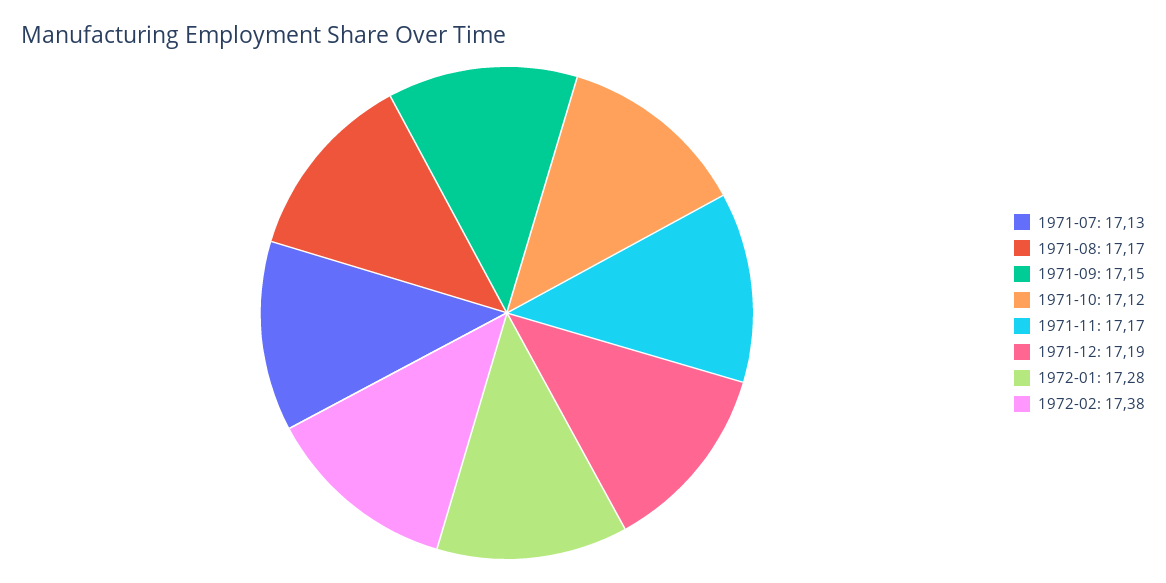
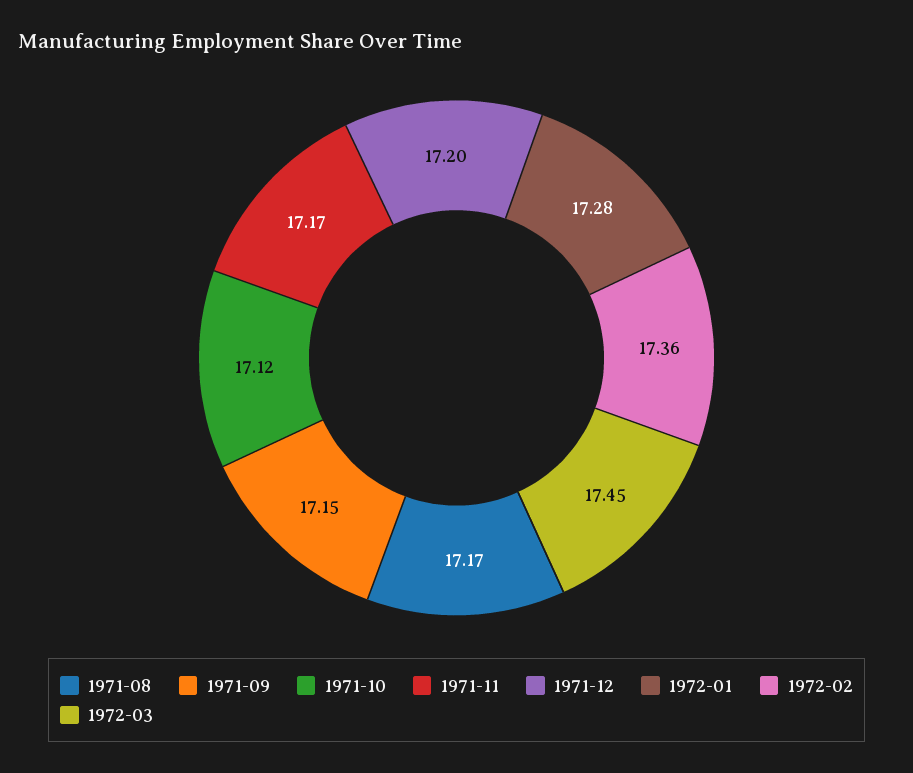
1971-07: 17.13 -> none
1971-12: 17.19 -> 17.2
1972-02: 17.38 -> 17.36
1972-03: none -> 17.45

